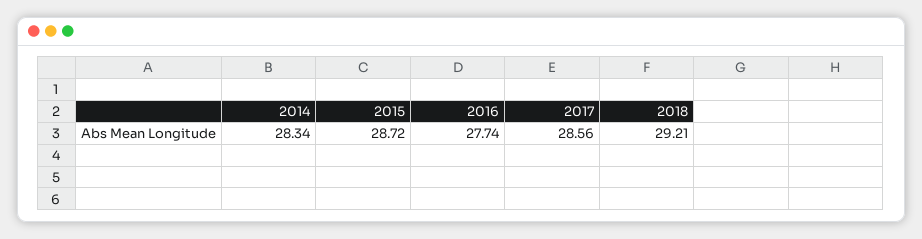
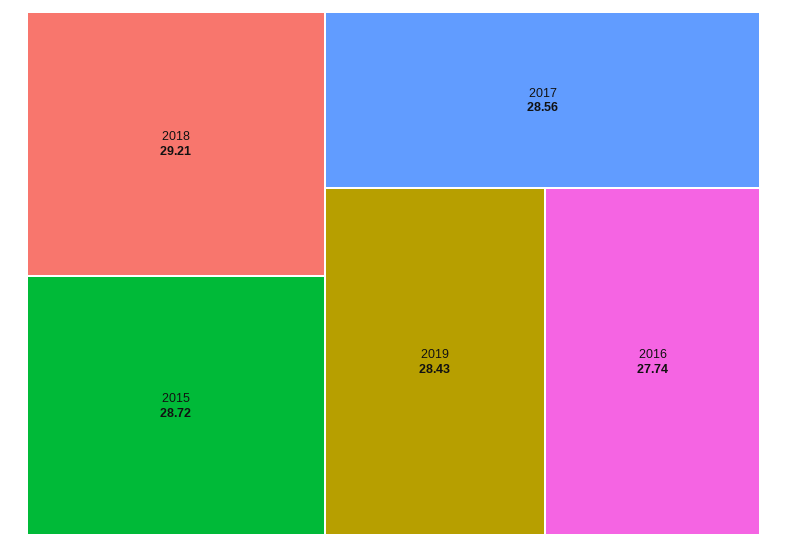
2014: 28.34 -> none
2019: none -> 28.43

